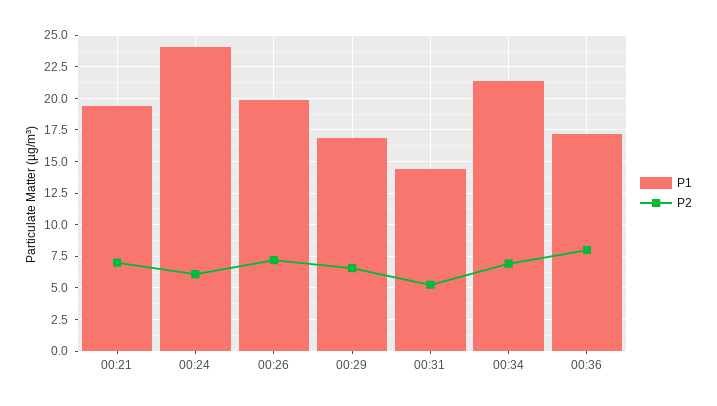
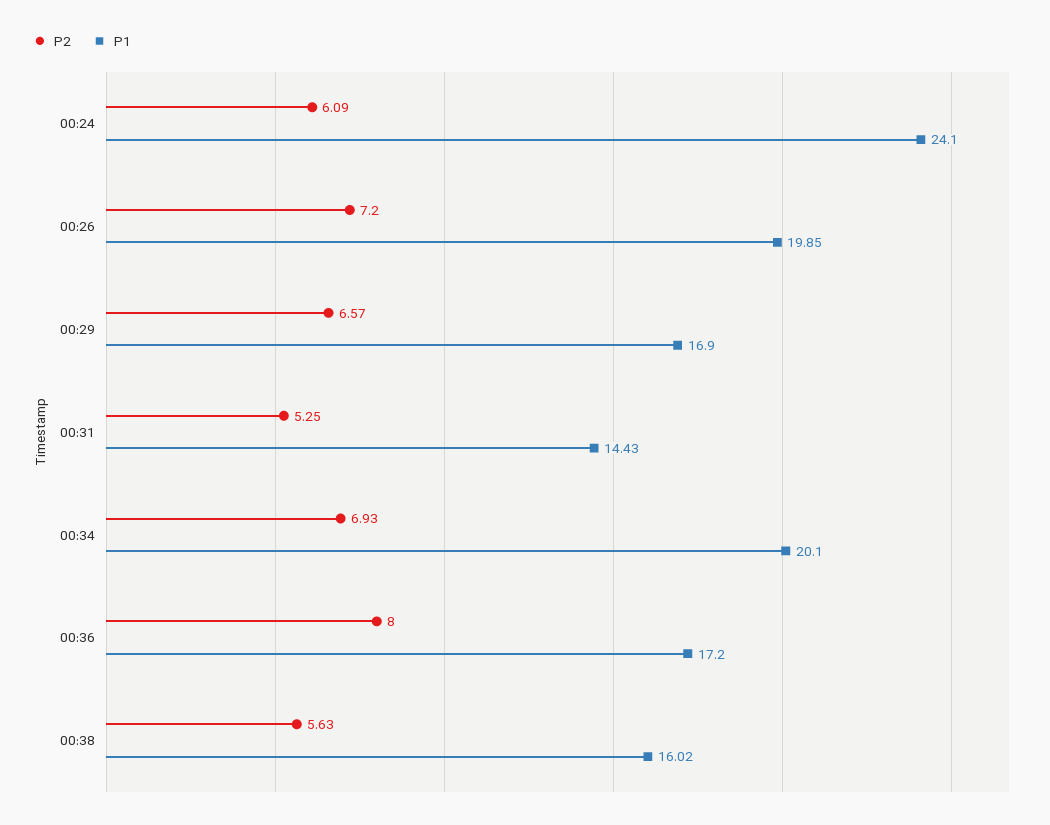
P1, 00:21: 19.5 -> none
P2, 00:21: 7 -> none
P1, 00:34: 21.5 -> 20.1
P2, 00:38: none -> 5.63
P1, 00:38: none -> 16.02

